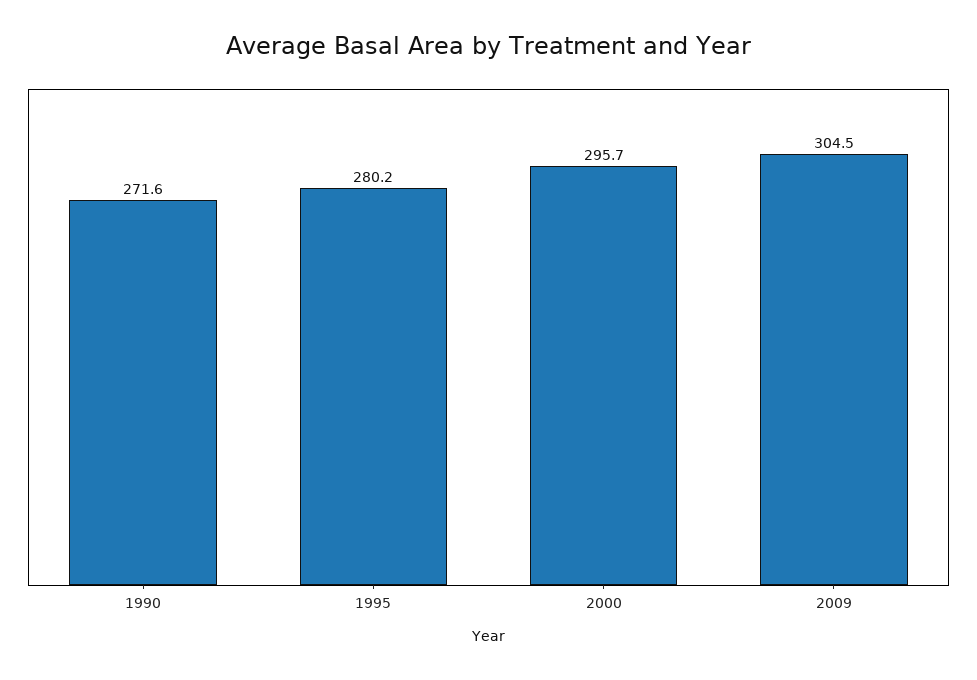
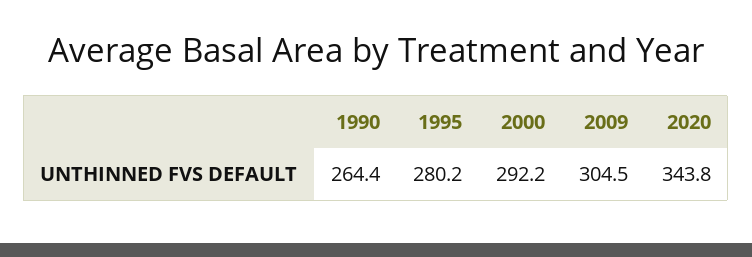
1990: 271.6 -> 264.4
2000: 295.7 -> 292.2
2020: none -> 343.8

